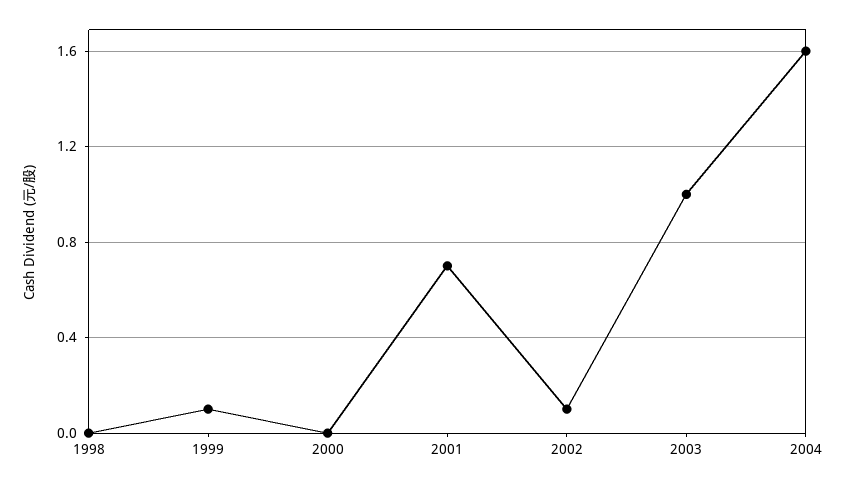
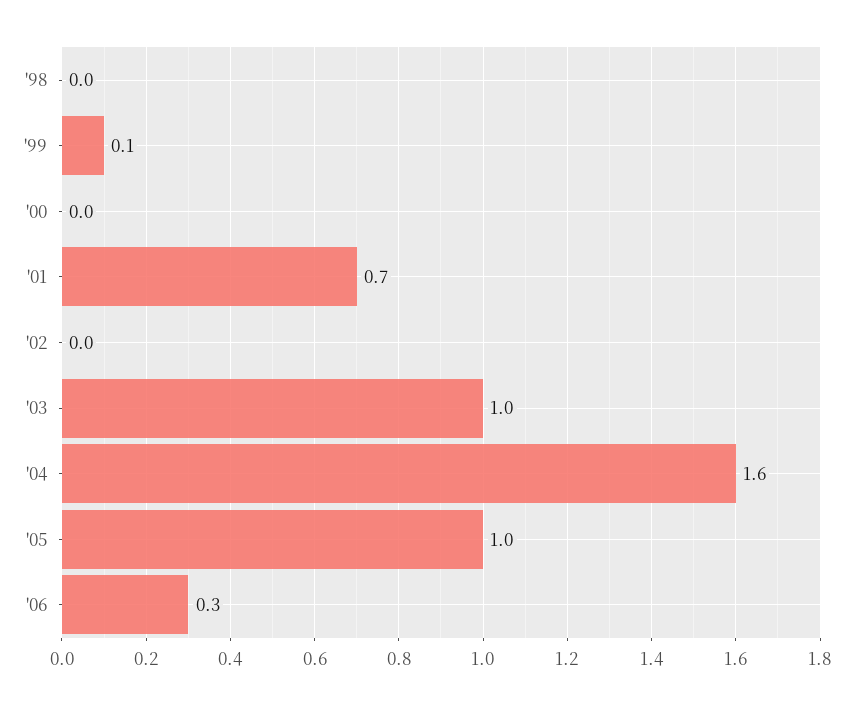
2002: 0.1 -> 0
'05: none -> 1
'06: none -> 0.3

